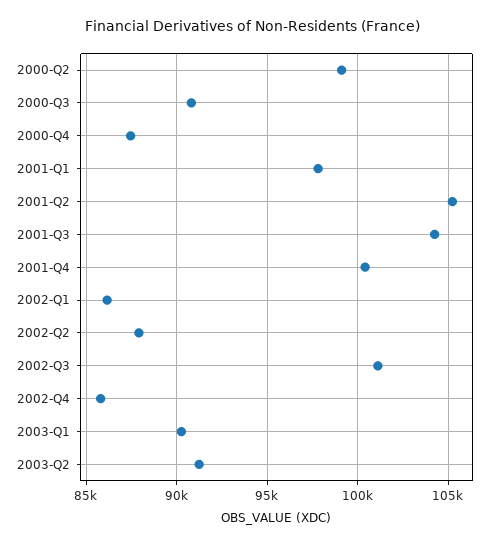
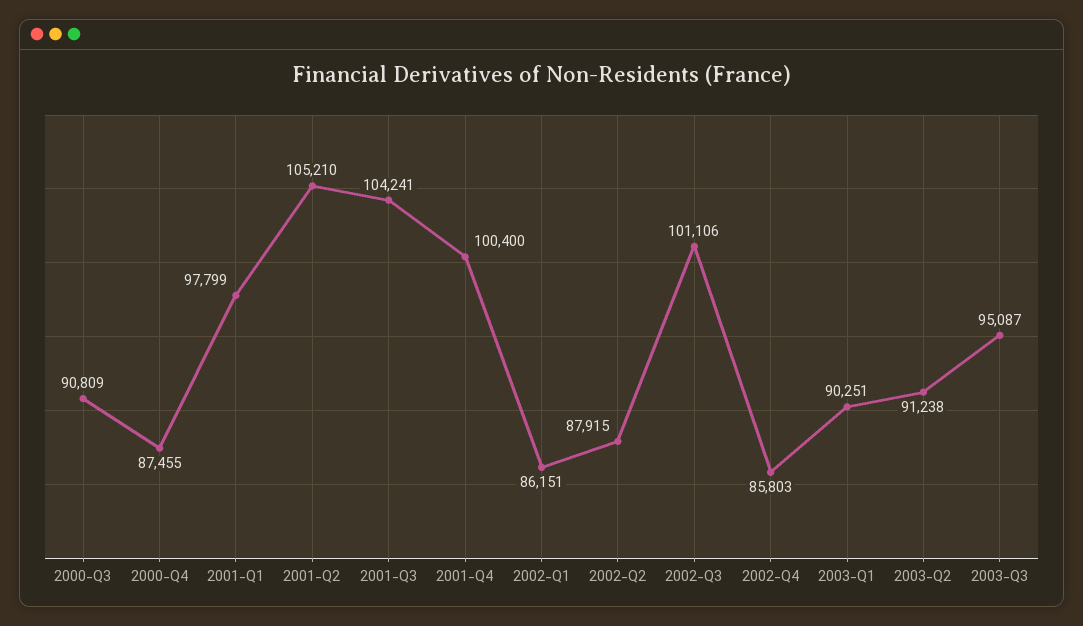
2000-Q2: 99000 -> none
2003-Q3: none -> 95087

